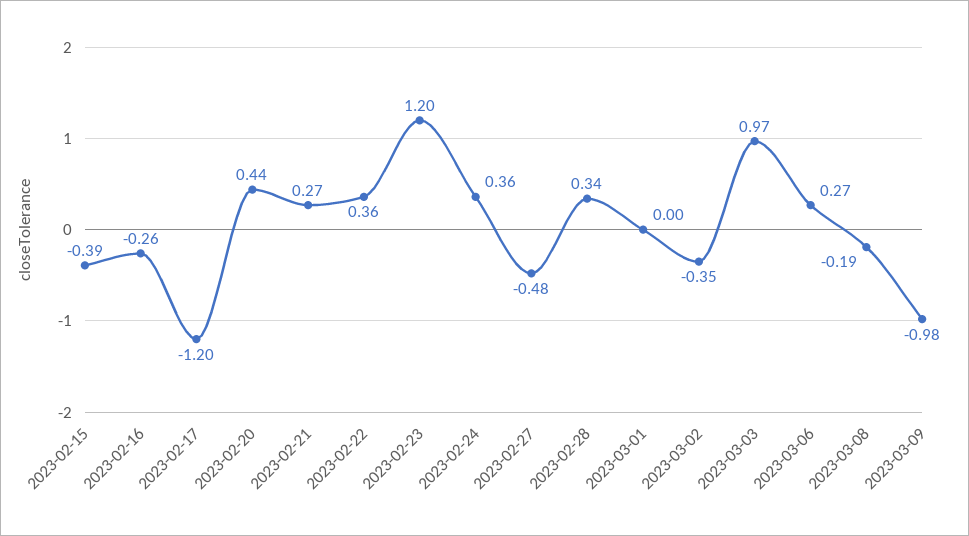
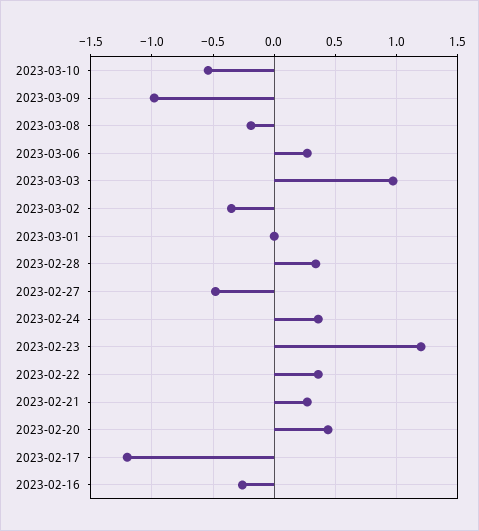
2023-02-15: -0.39 -> none
2023-03-10: none -> -0.55

